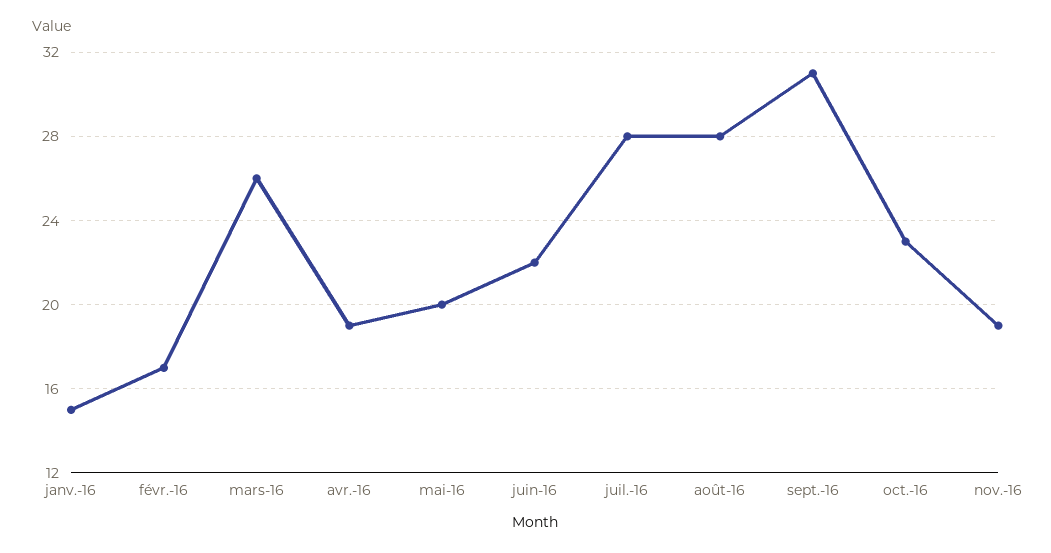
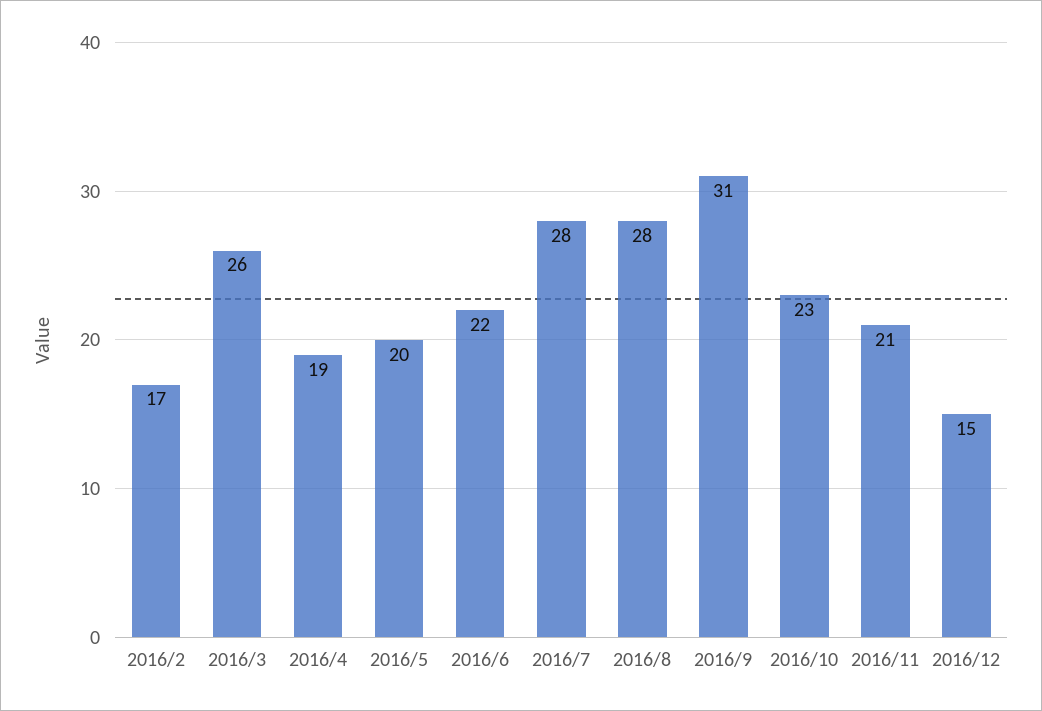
janv.-16: 15 -> none
nov.-16: 19 -> 21
2016/12: none -> 15

